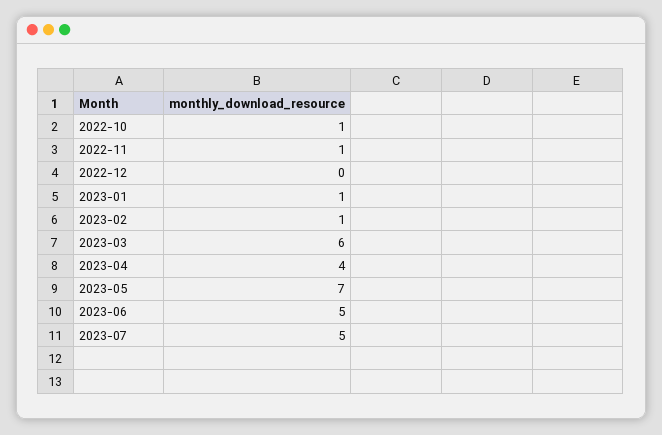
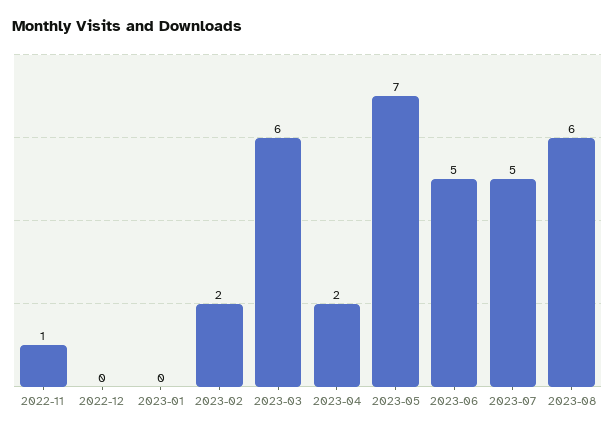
2022-10: 1 -> none
2023-01: 1 -> 0
2023-02: 1 -> 2
2023-04: 4 -> 2
2023-08: none -> 6

